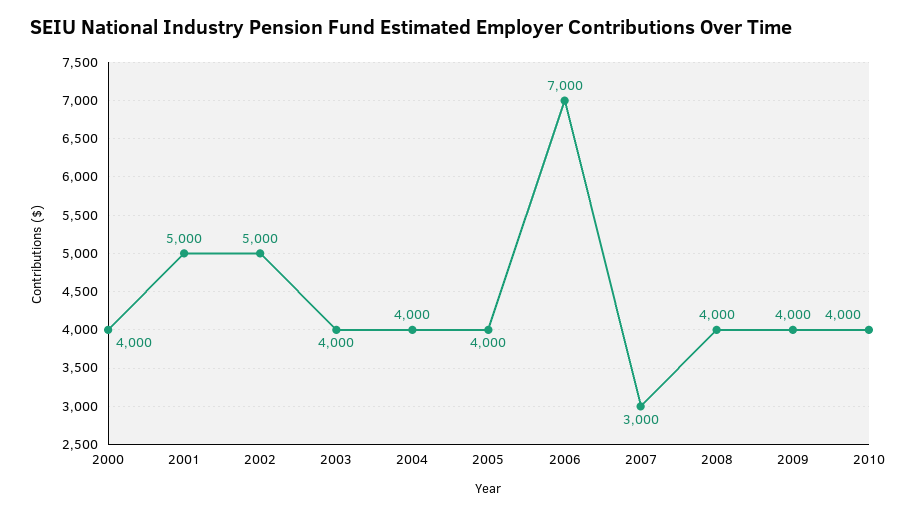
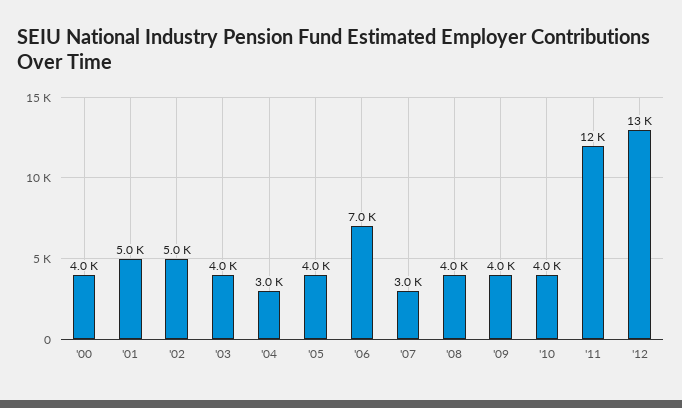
2004: 4000 -> 3000
'11: none -> 12000
'12: none -> 13000

